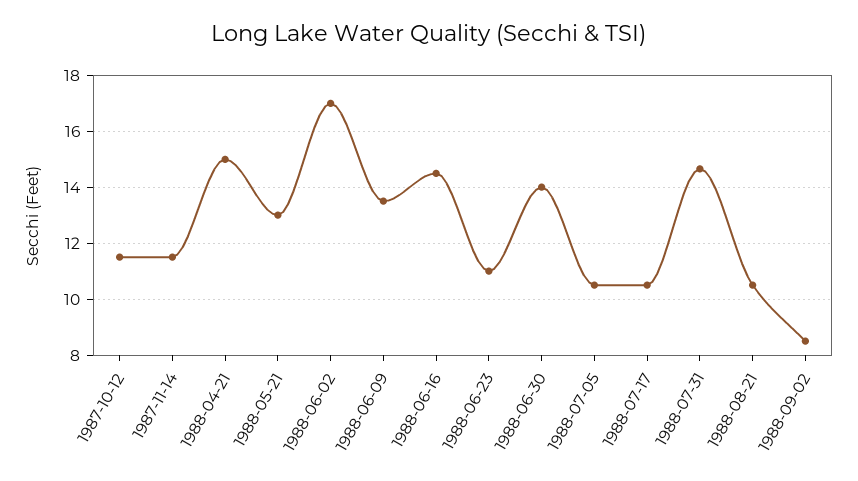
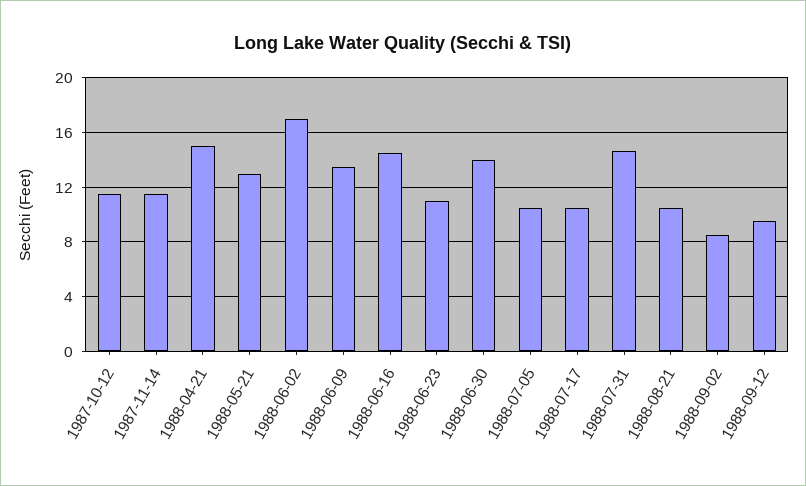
1988-09-12: none -> 9.5

